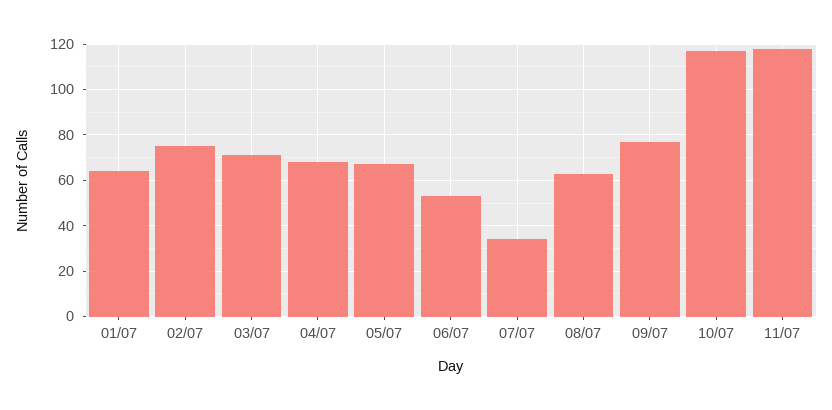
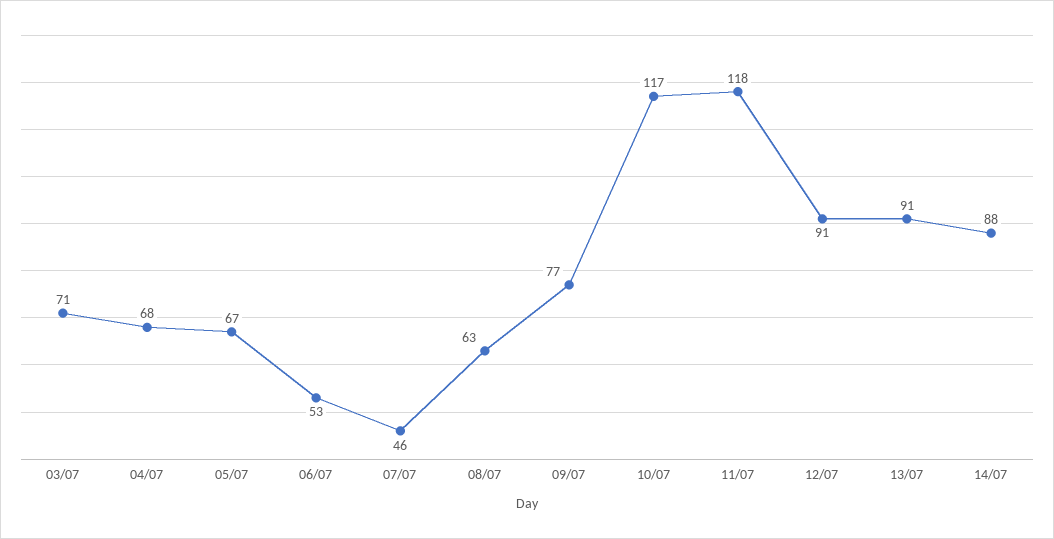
01/07: 65 -> none
02/07: 75 -> none
07/07: 35 -> 46
12/07: none -> 91
13/07: none -> 91
14/07: none -> 88

